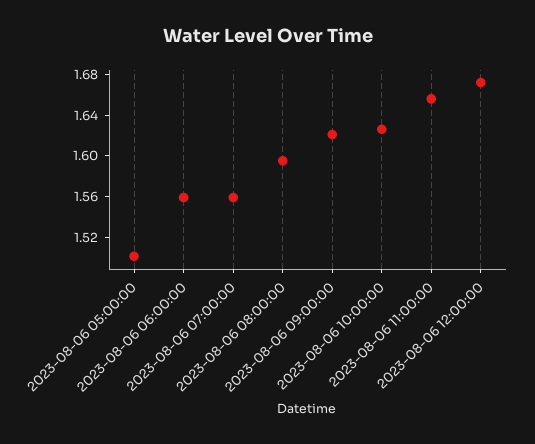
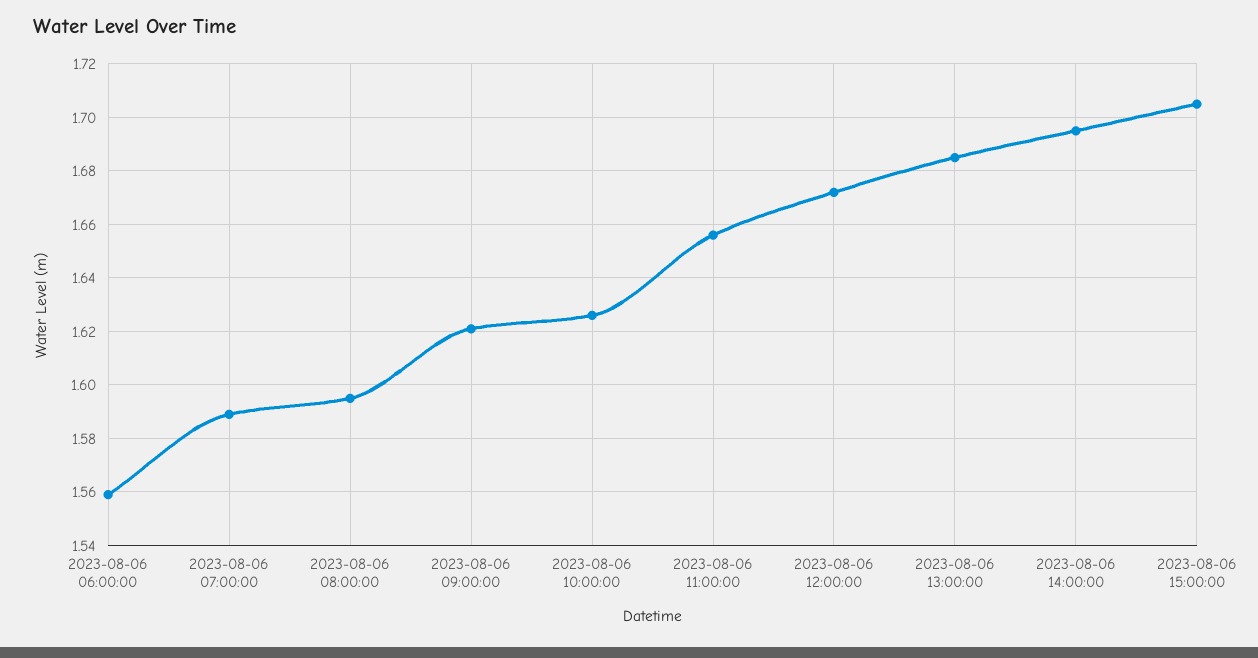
2023-08-06 05:00:00: 1.5 -> none
2023-08-06 07:00:00: 1.56 -> 1.59
2023-08-06 13:00:00: none -> 1.685
2023-08-06 14:00:00: none -> 1.695
2023-08-06 15:00:00: none -> 1.705

